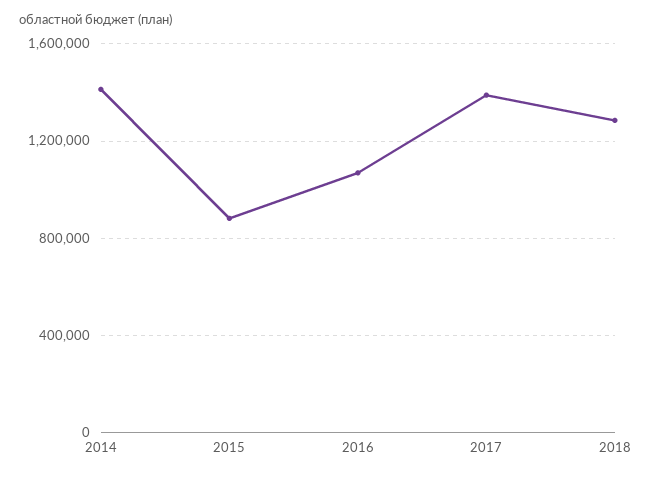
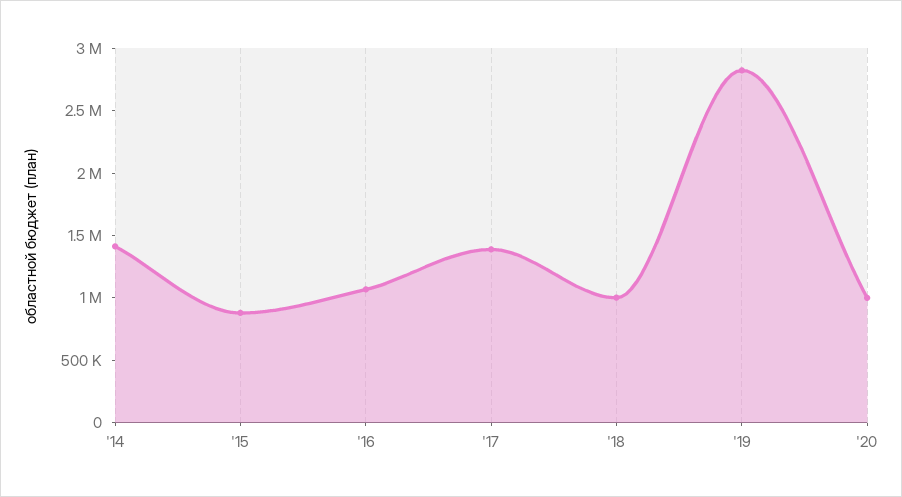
2018: 1300000 -> 1000000
'19: none -> 2800000
'20: none -> 1000000

